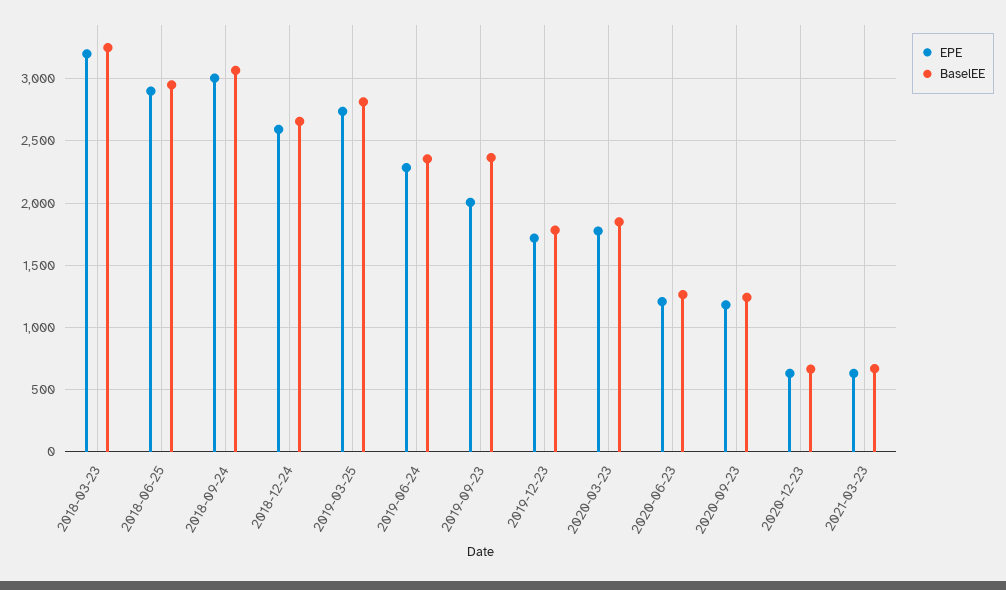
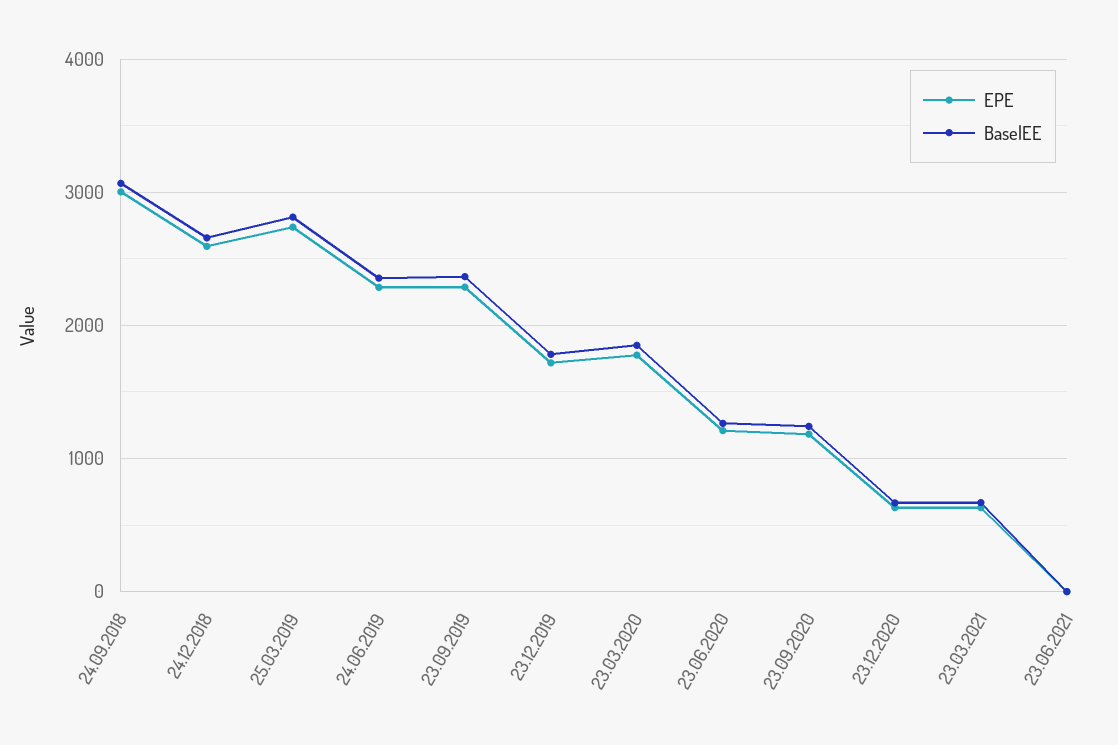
EPE, 2018-03-23: 3200 -> none
BaselEE, 2018-03-23: 3250 -> none
EPE, 2018-06-25: 2900 -> none
BaselEE, 2018-06-25: 2950 -> none
EPE, 2019-09-23: 2000 -> 2300
EPE, 23.06.2021: none -> 0
BaselEE, 23.06.2021: none -> 0

